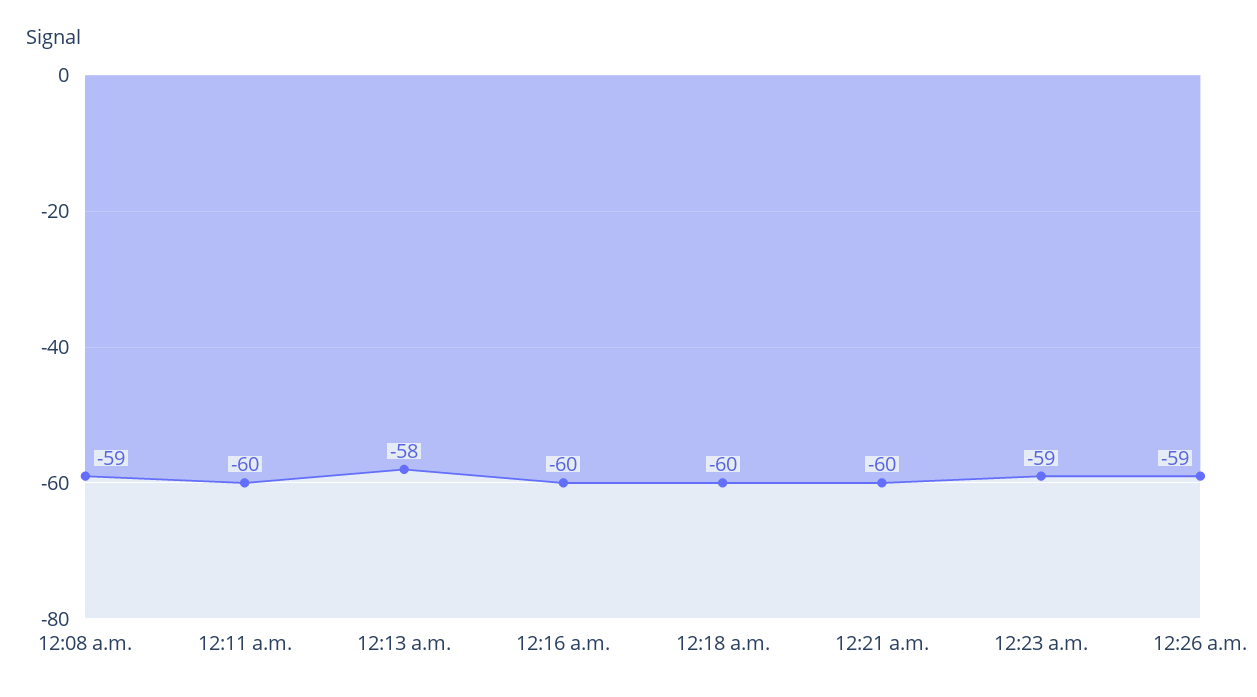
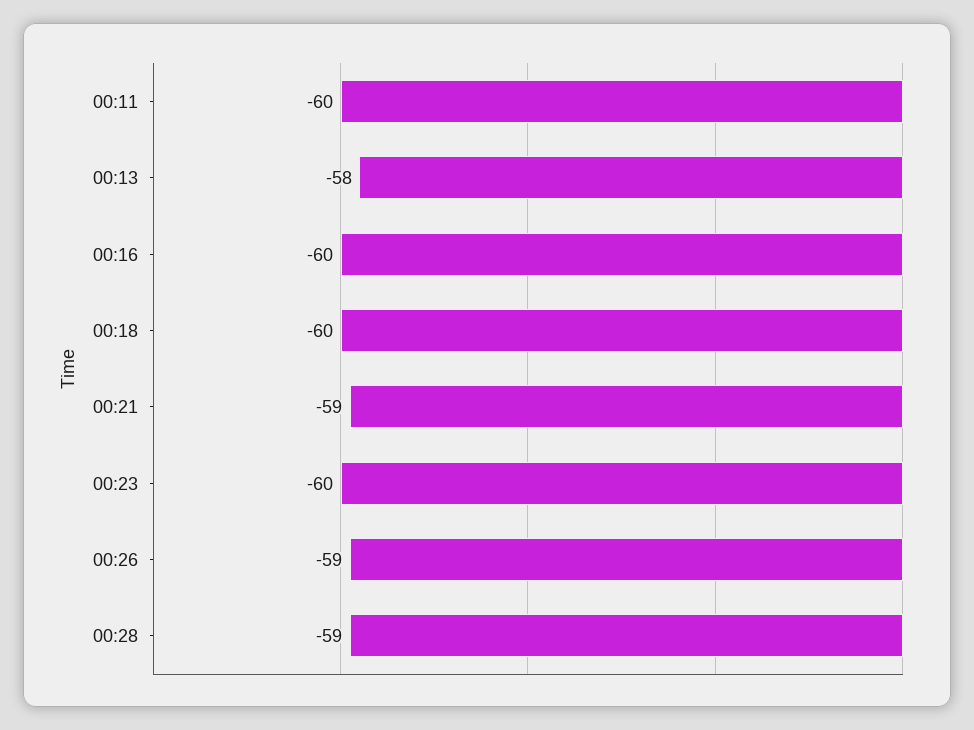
12:08 a.m.: -59 -> none
12:21 a.m.: -60 -> -59
12:23 a.m.: -59 -> -60
00:28: none -> -59

